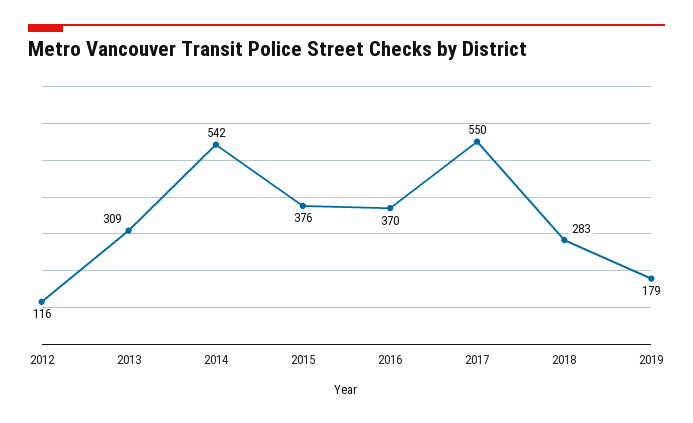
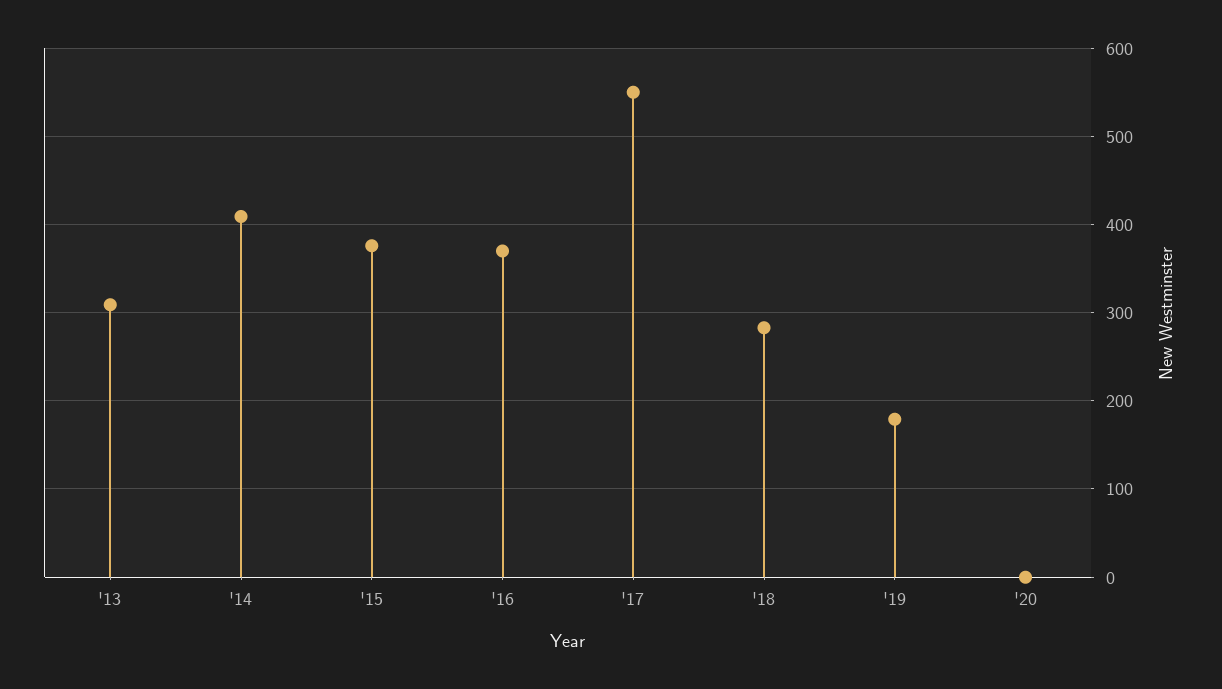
2012: 116 -> none
2014: 542 -> 410
'20: none -> 0

